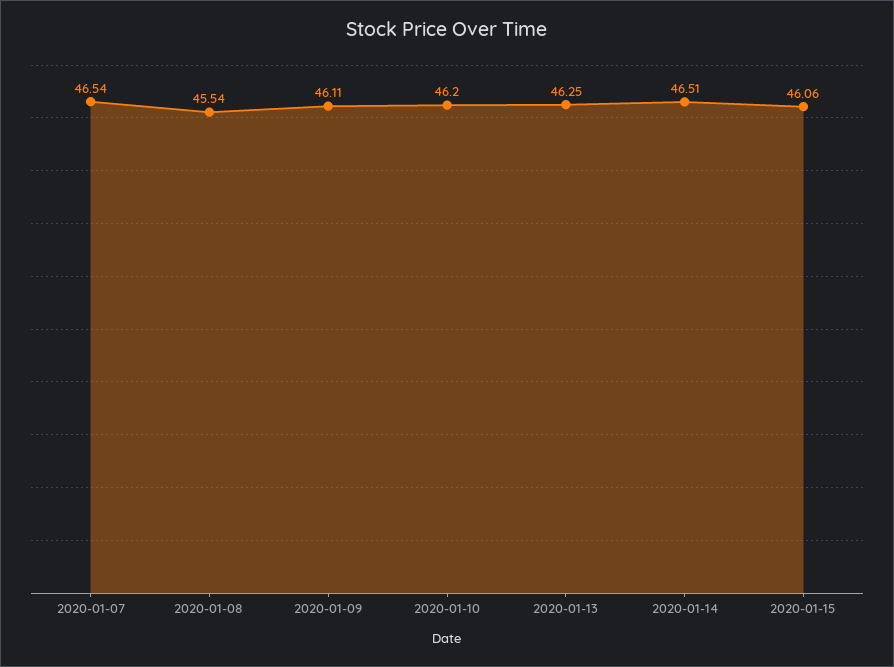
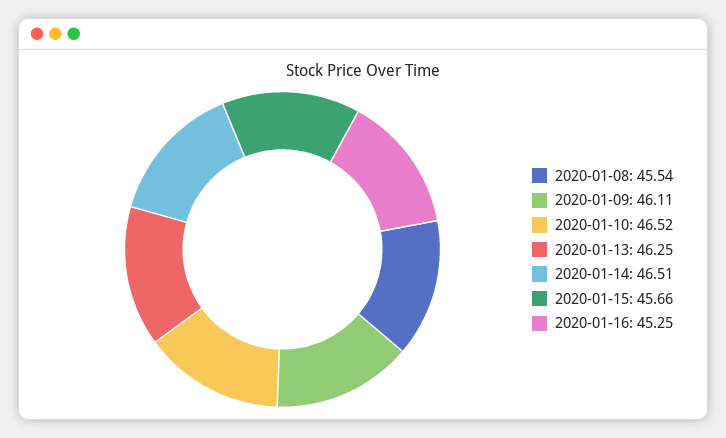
2020-01-07: 46.54 -> none
2020-01-10: 46.2 -> 46.52
2020-01-15: 46.06 -> 45.66
2020-01-16: none -> 45.25

